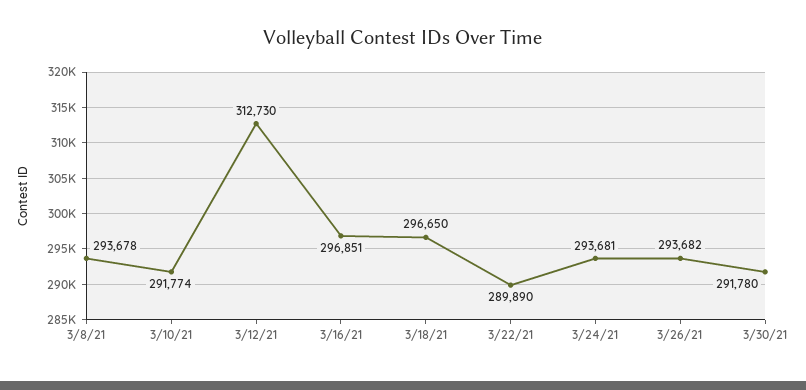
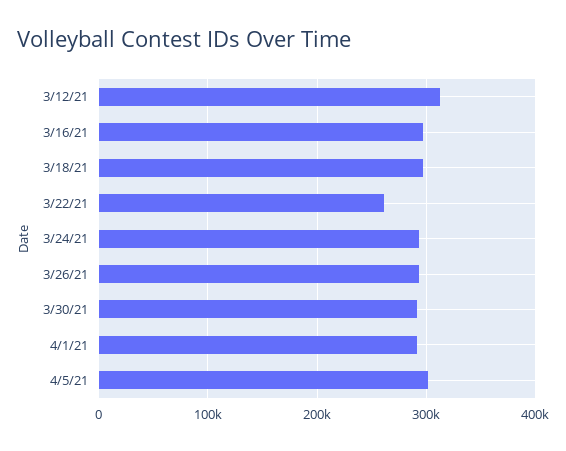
3/8/21: 293678 -> none
3/10/21: 291774 -> none
3/22/21: 289890 -> 260000
4/1/21: none -> 290000
4/5/21: none -> 300000

